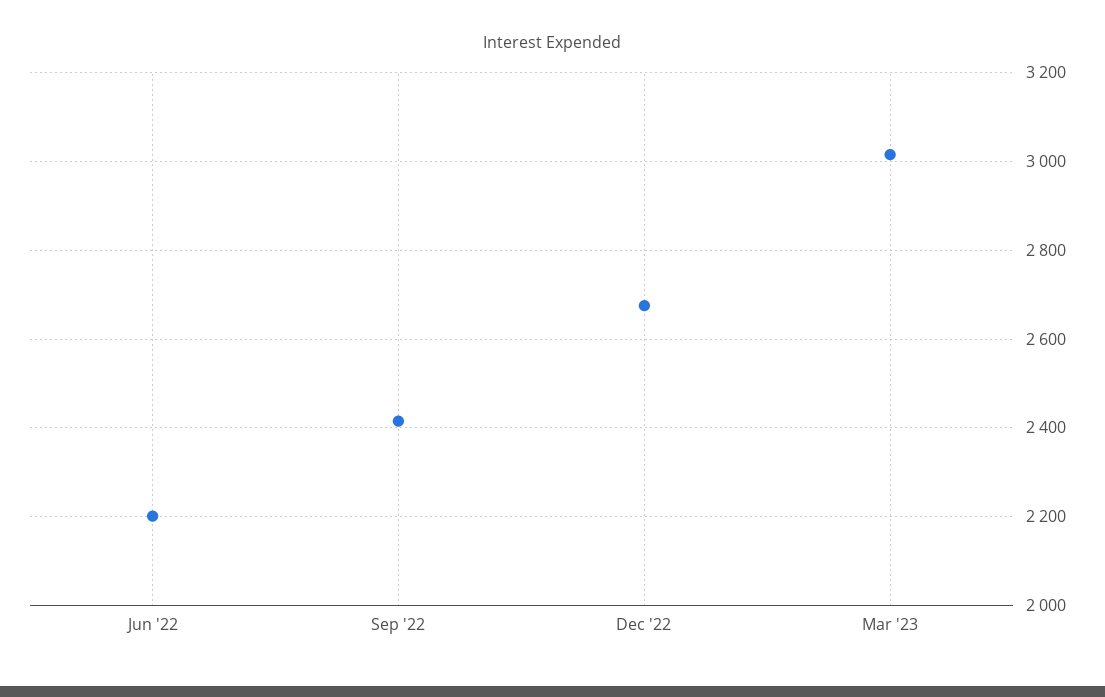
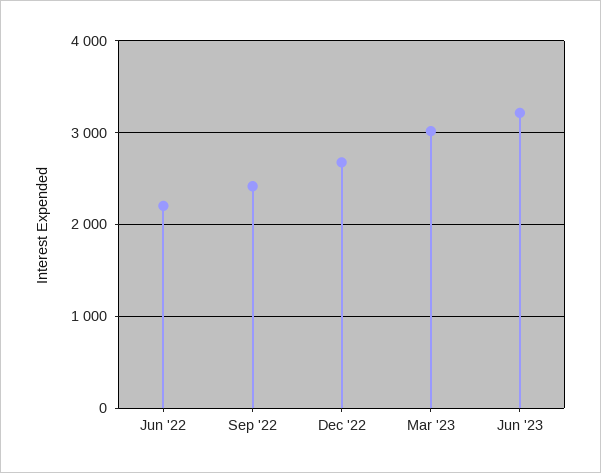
Jun '23: none -> 3200

